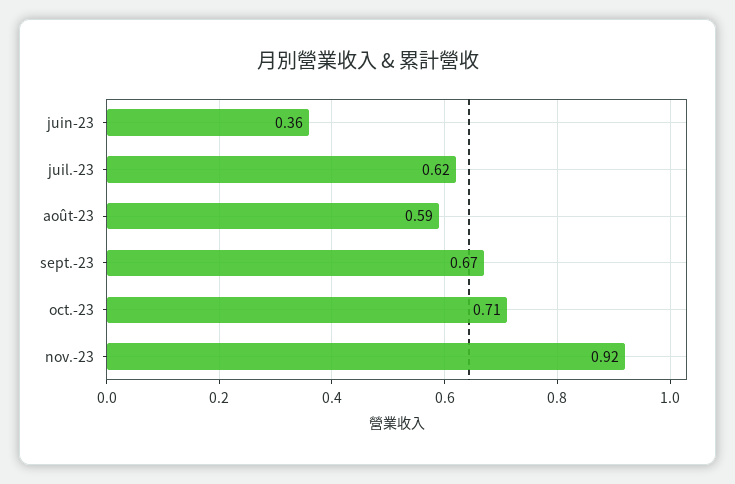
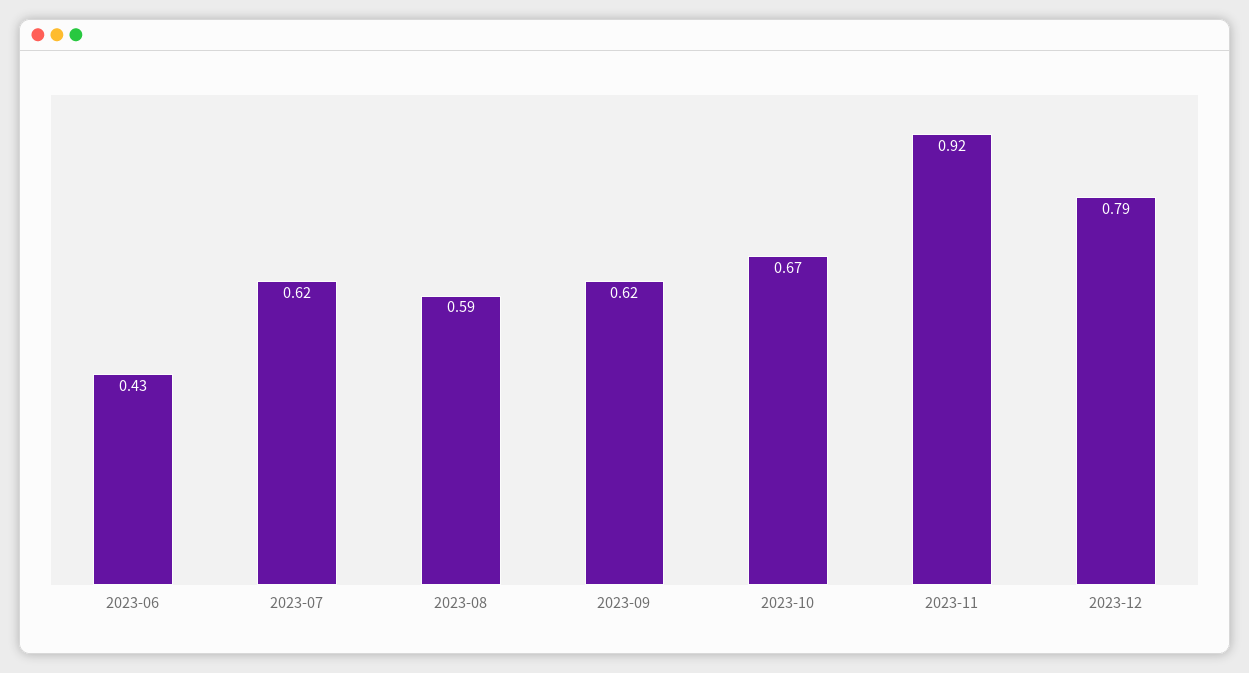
juin-23: 0.36 -> 0.43
sept.-23: 0.67 -> 0.62
oct.-23: 0.71 -> 0.67
2023-12: none -> 0.79

